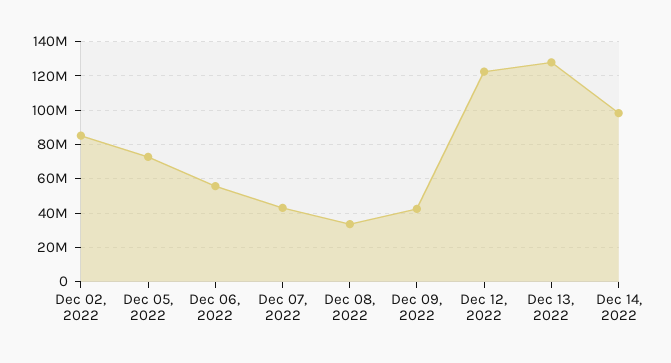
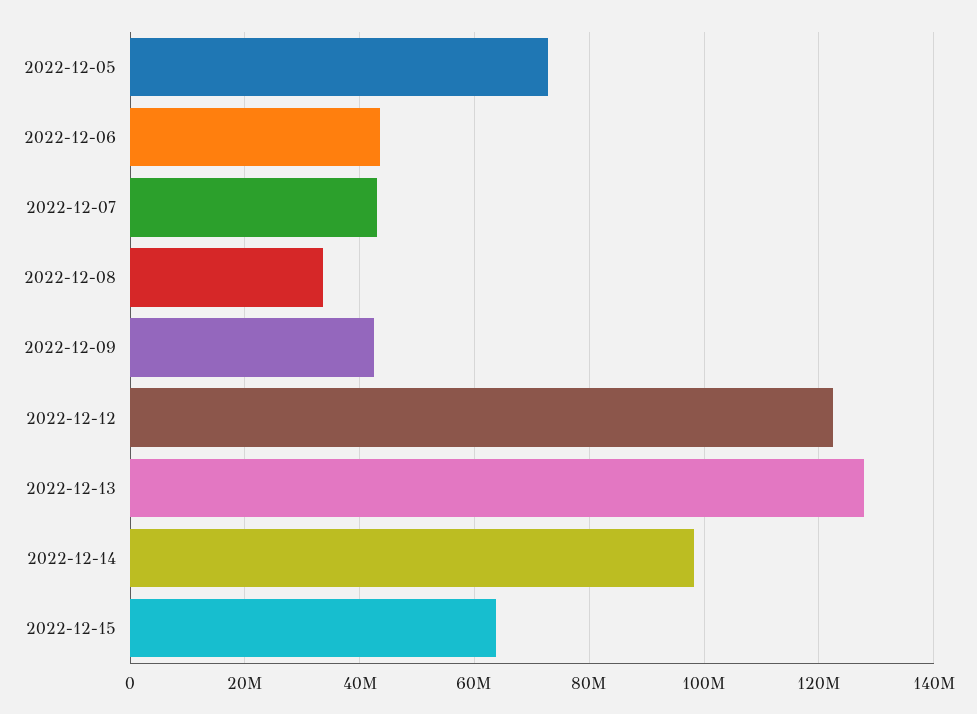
Dec 02, 2022: 85000000 -> none
Dec 06, 2022: 55000000 -> 44000000
2022-12-15: none -> 64000000

